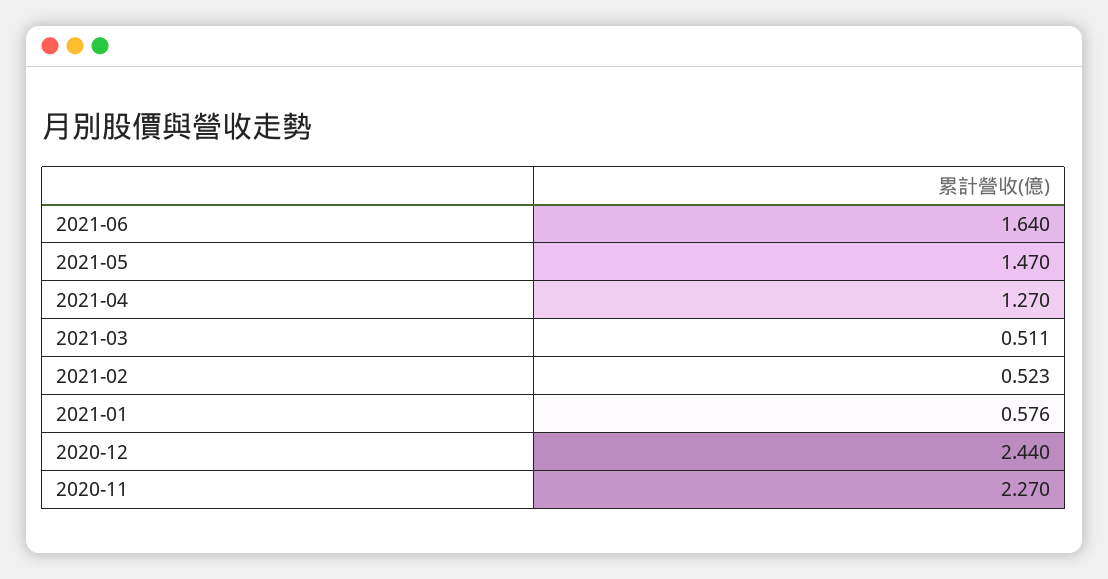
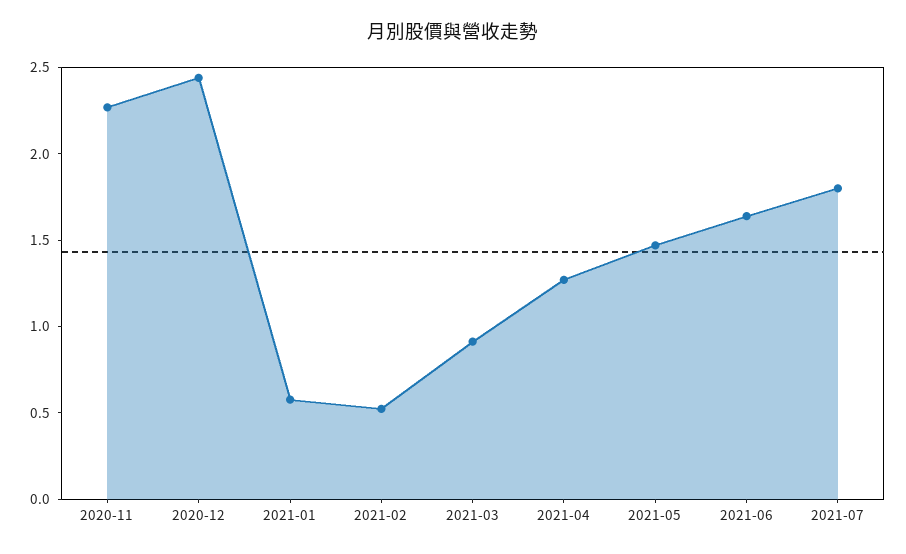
2021-03: 0.511 -> 0.9
2021-07: none -> 1.8

